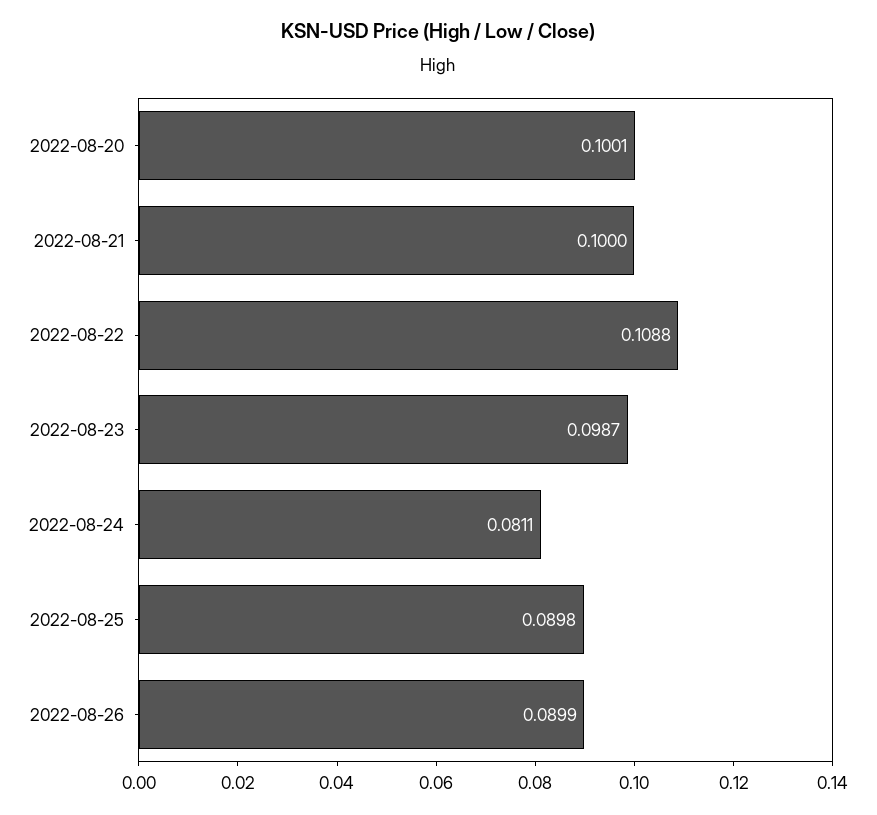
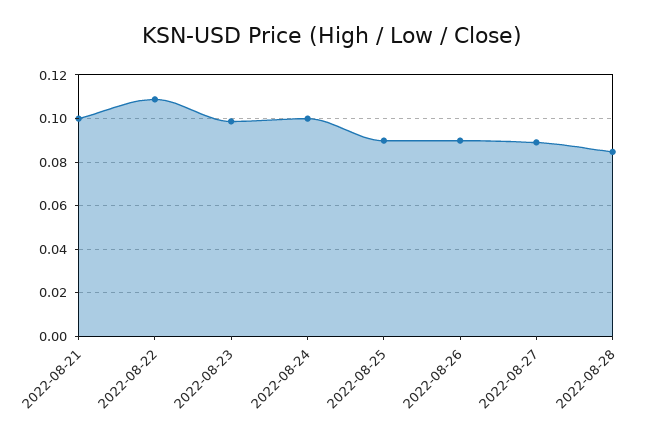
2022-08-20: 0.1001 -> none
2022-08-24: 0.0811 -> 0.1
2022-08-27: none -> 0.09
2022-08-28: none -> 0.085

